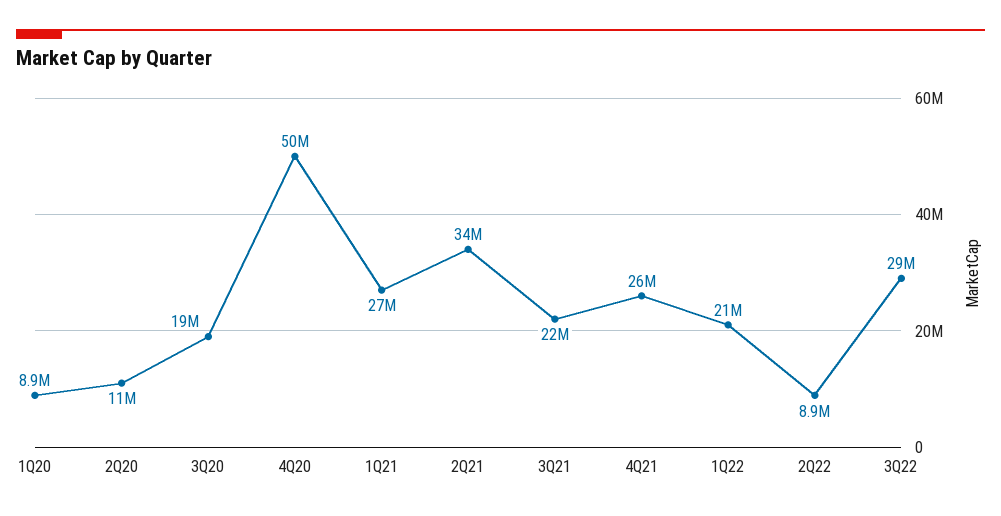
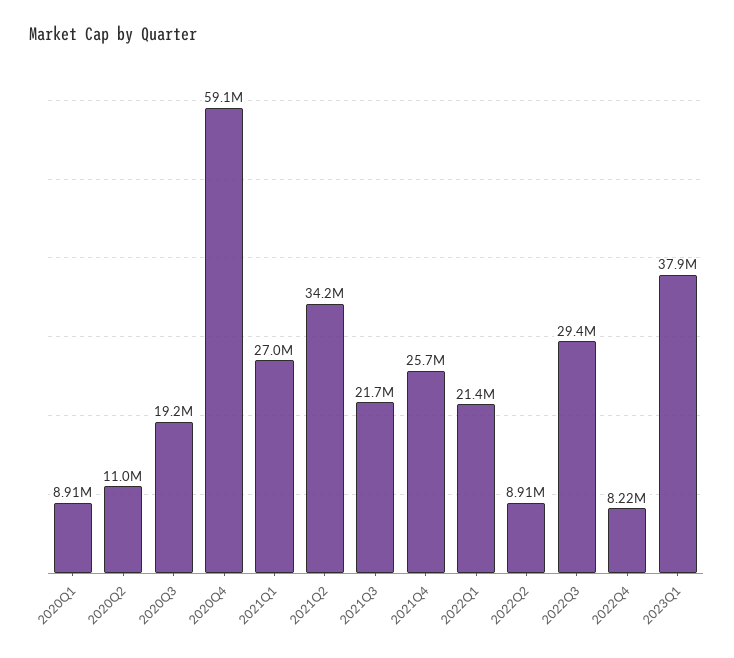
4Q20: 50000000 -> 59100000
2022Q4: none -> 8220000
2023Q1: none -> 37900000

